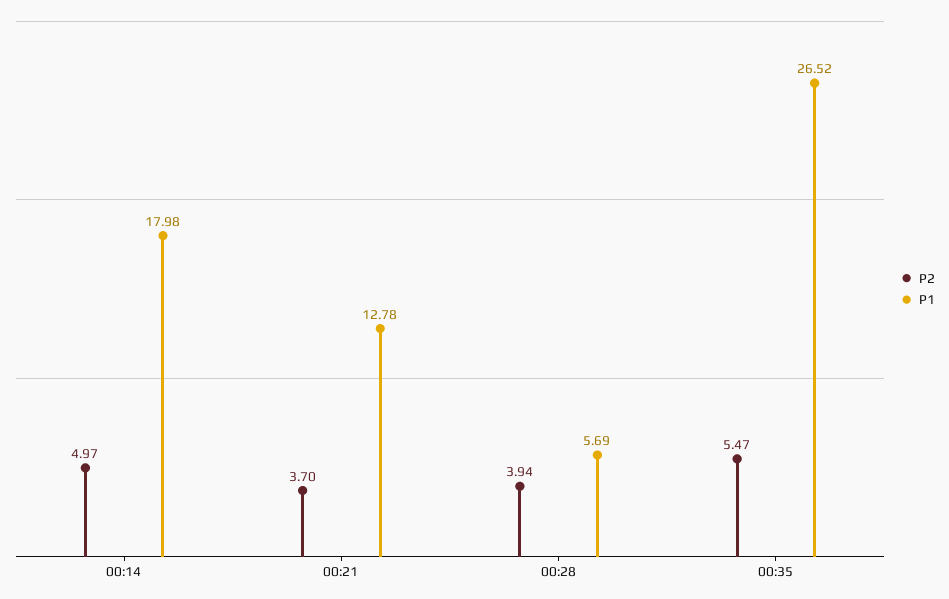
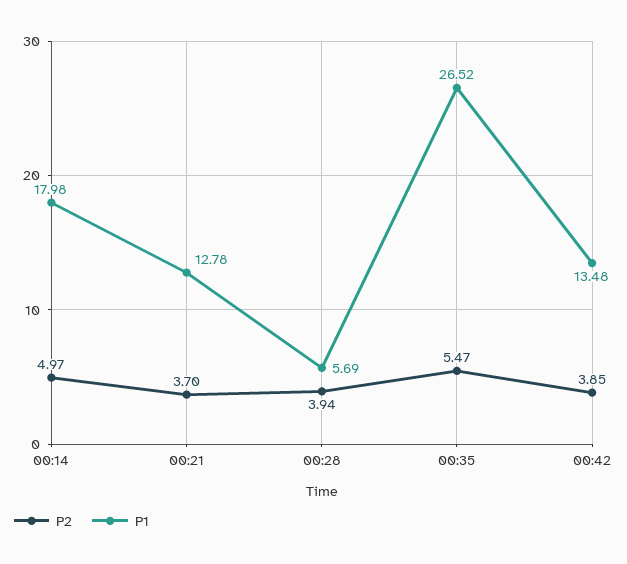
P2, 00:42: none -> 3.85
P1, 00:42: none -> 13.48

